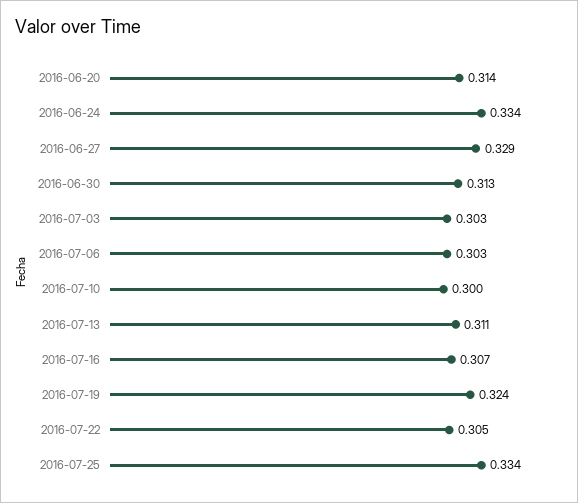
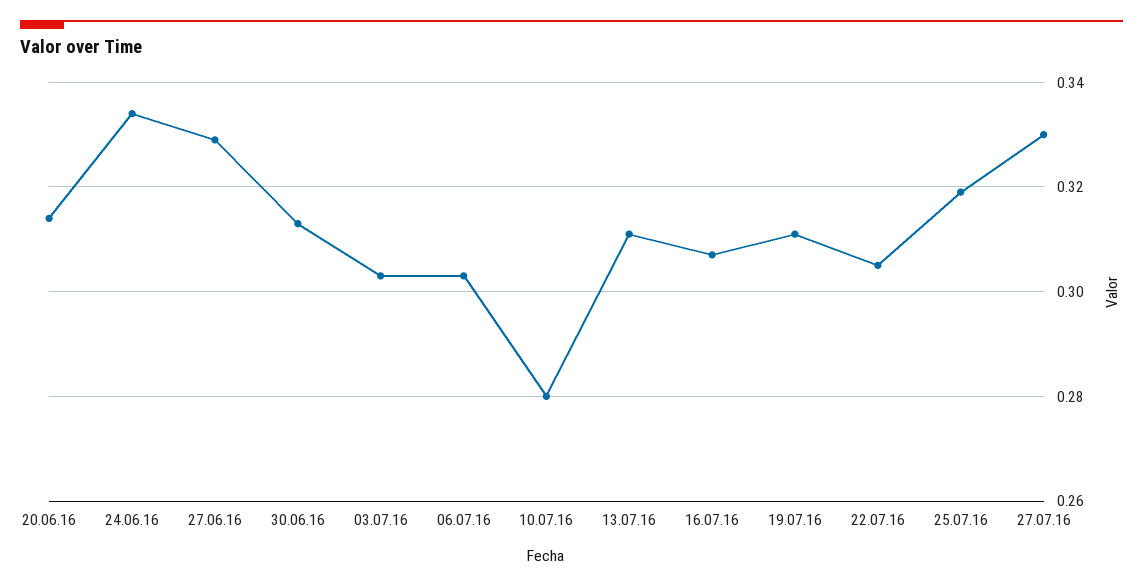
2016-07-10: 0.3 -> 0.28
2016-07-19: 0.324 -> 0.31
2016-07-25: 0.334 -> 0.32
27.07.16: none -> 0.33

